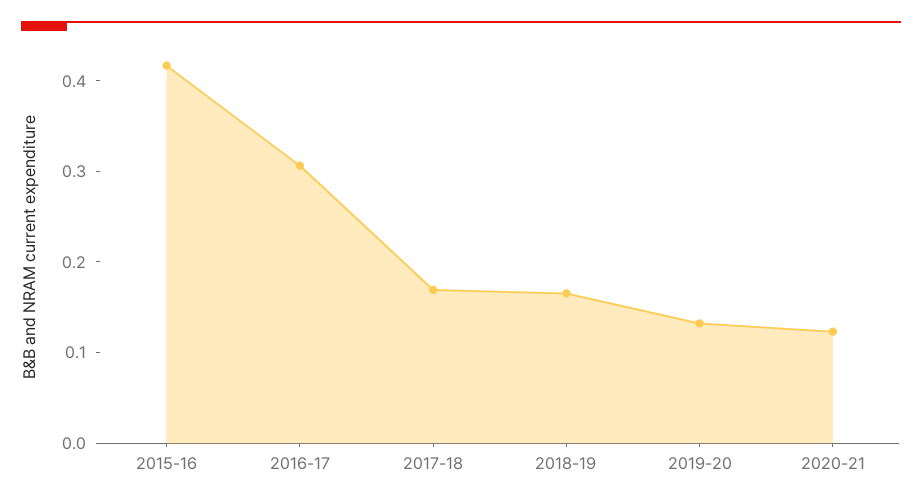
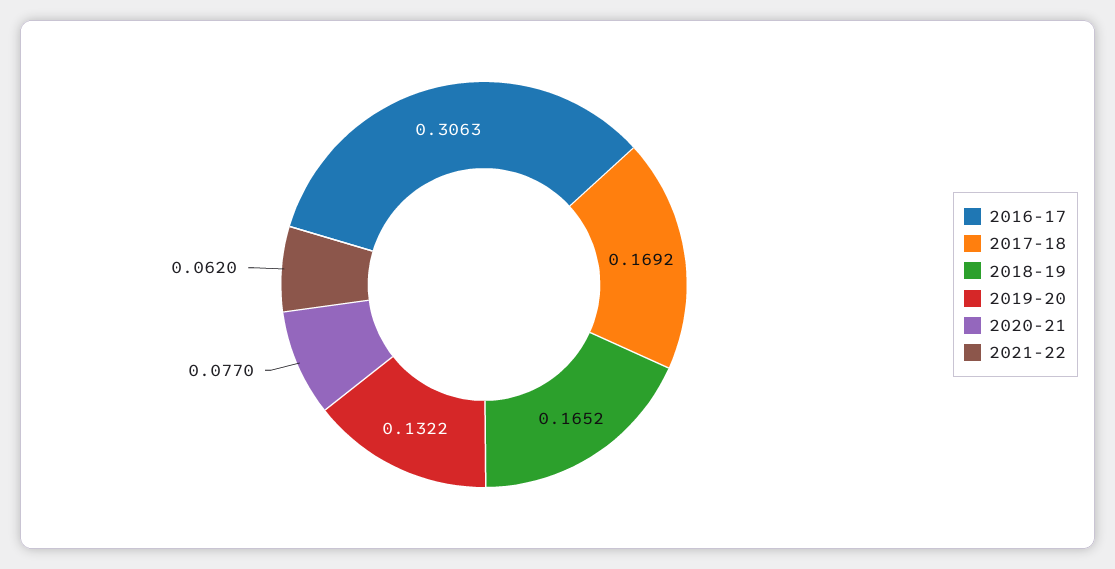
2015-16: 0.42 -> none
2020-21: 0.12 -> 0.077
2021-22: none -> 0.062

